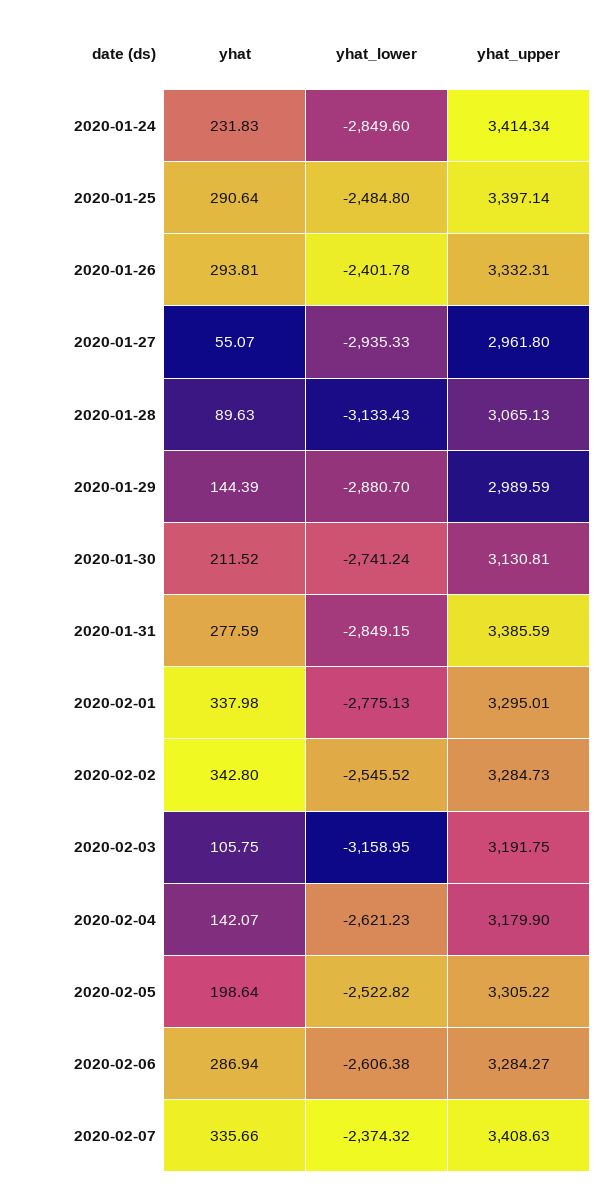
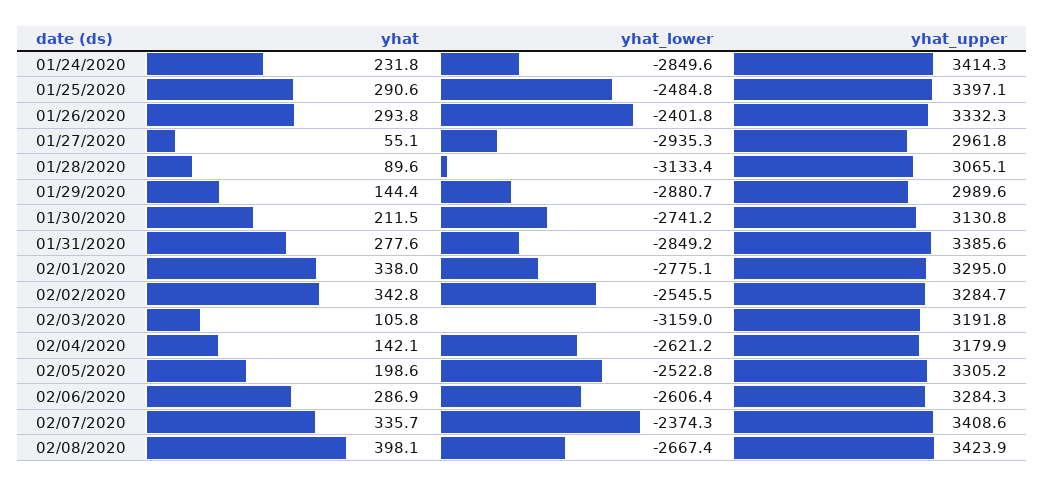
yhat, 02/08/2020: none -> 398.1
yhat_lower, 02/08/2020: none -> -2667.4
yhat_upper, 02/08/2020: none -> 3423.9

